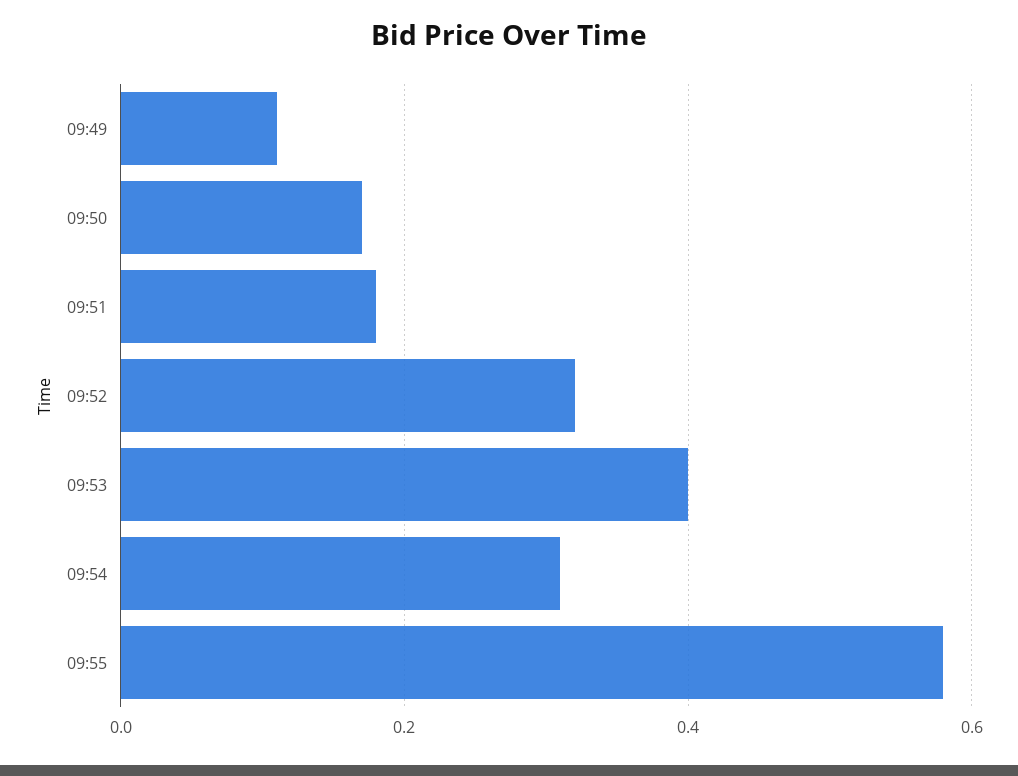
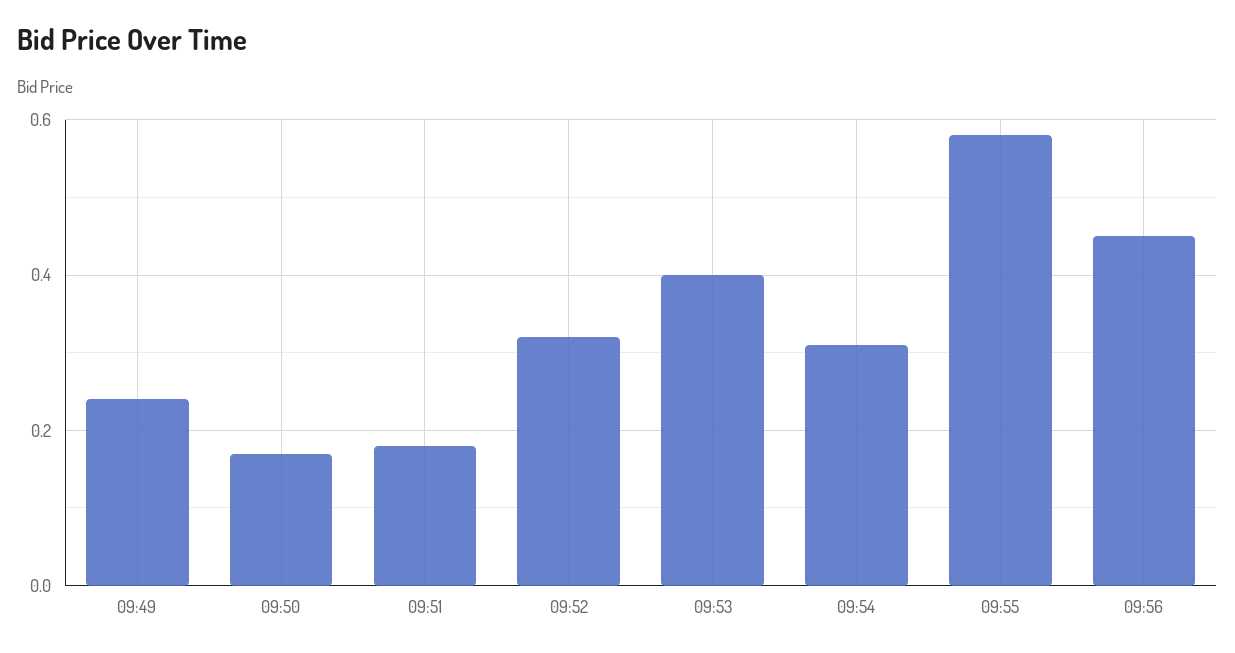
09:49: 0.1 -> 0.25
09:56: none -> 0.45

